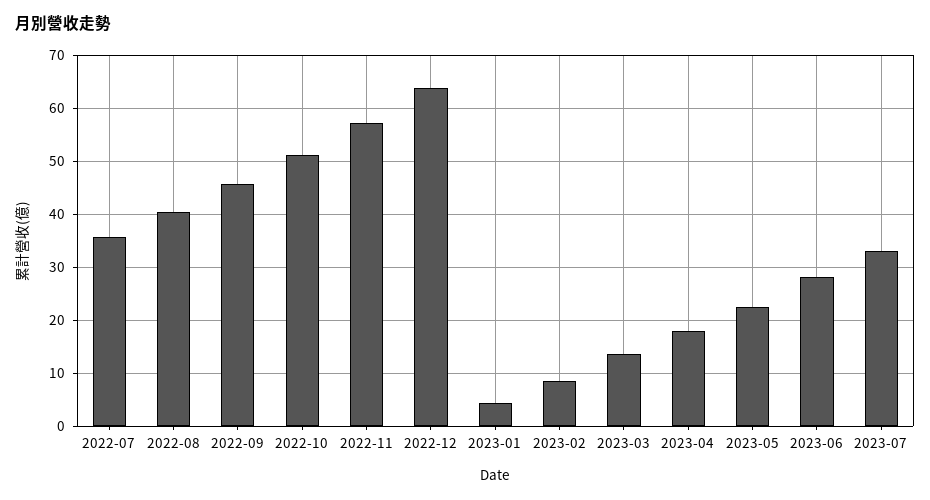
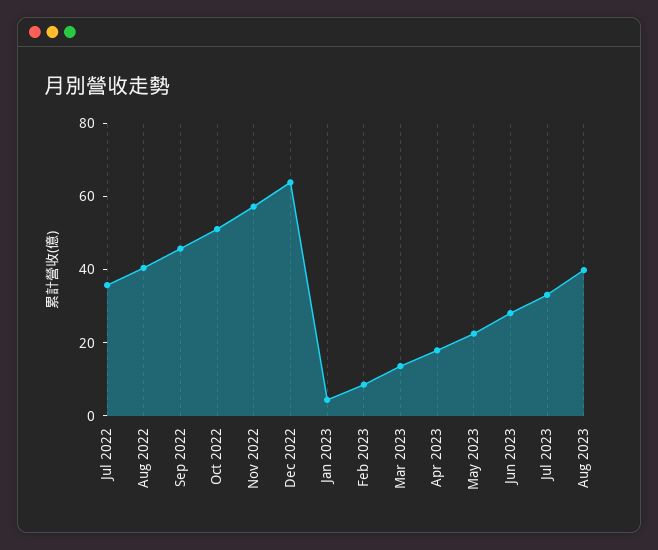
Aug 2023: none -> 40

